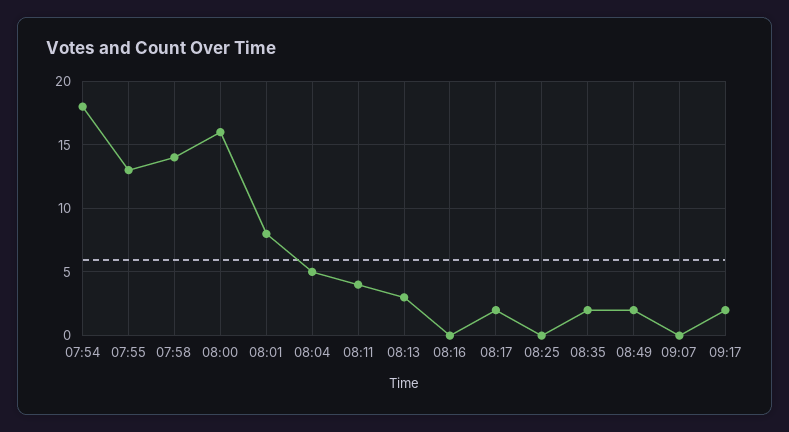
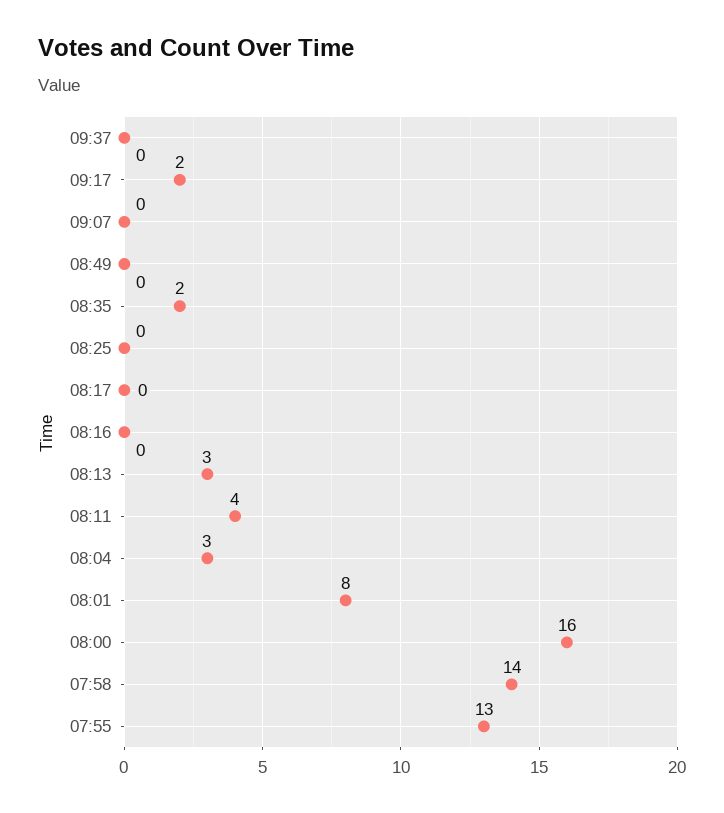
07:54: 18 -> none
08:04: 5 -> 3
08:17: 2 -> 0
08:49: 2 -> 0
09:37: none -> 0

